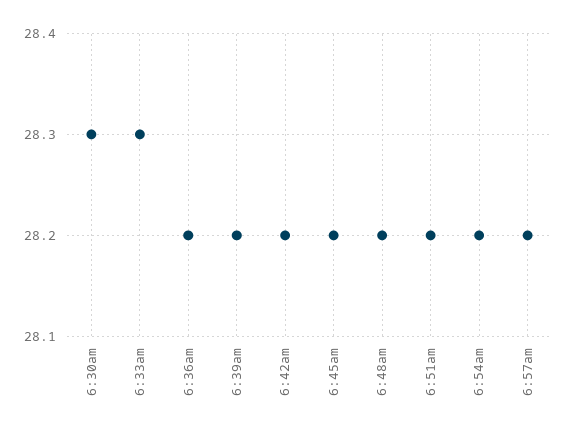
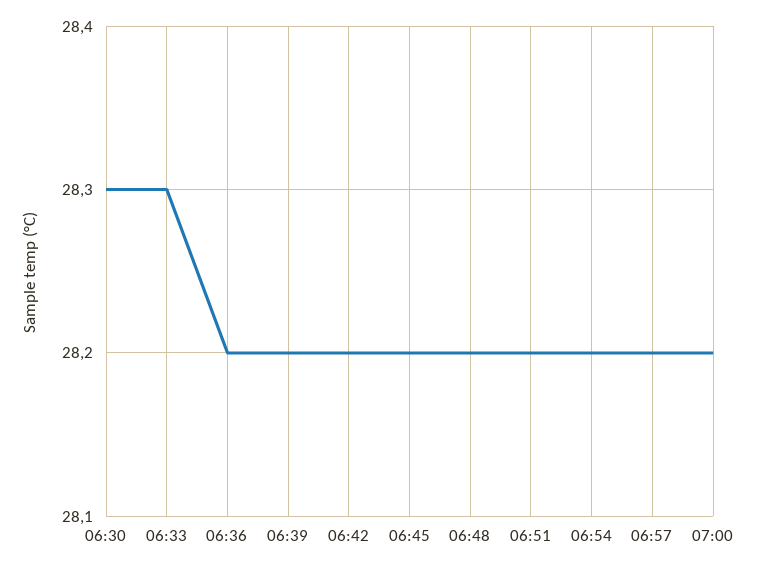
07:00: none -> 28.2

